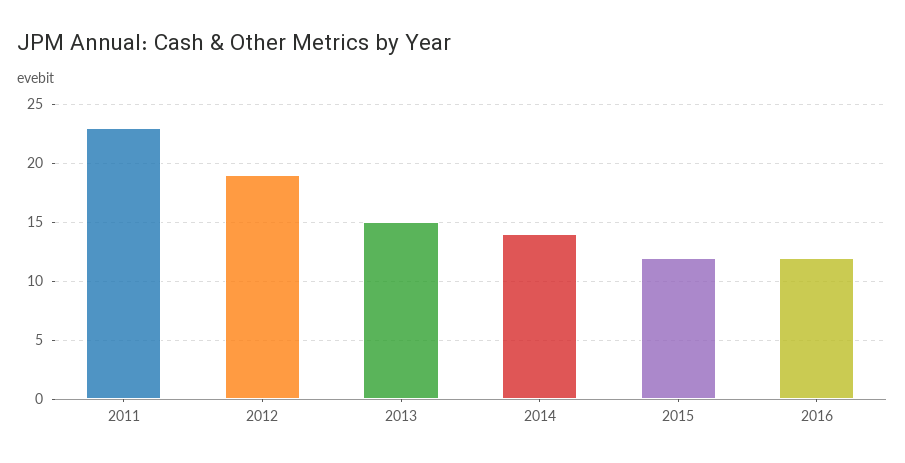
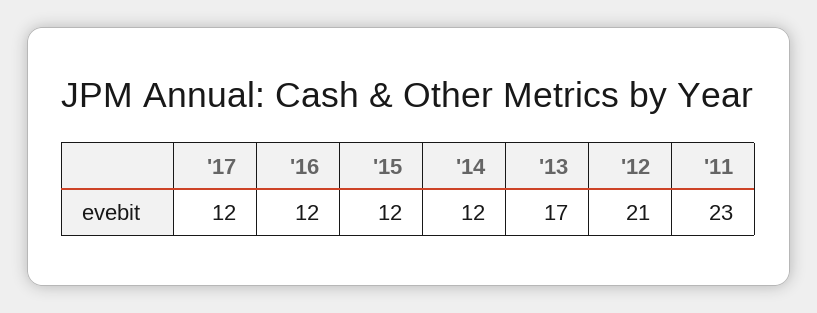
2012: 19 -> 21
2013: 15 -> 17
2014: 14 -> 12
'17: none -> 12

